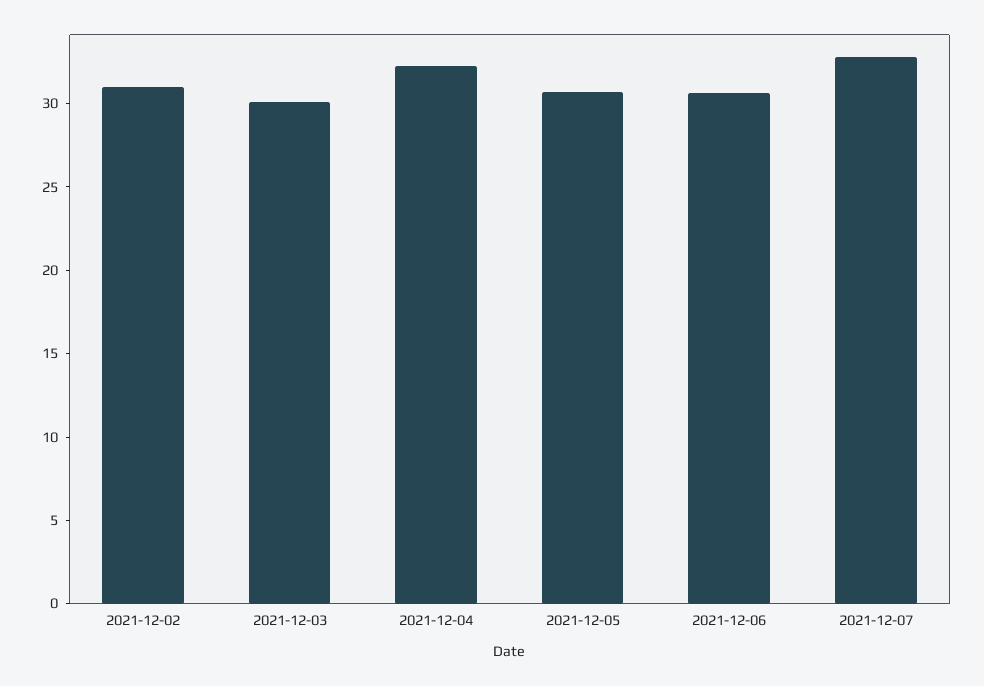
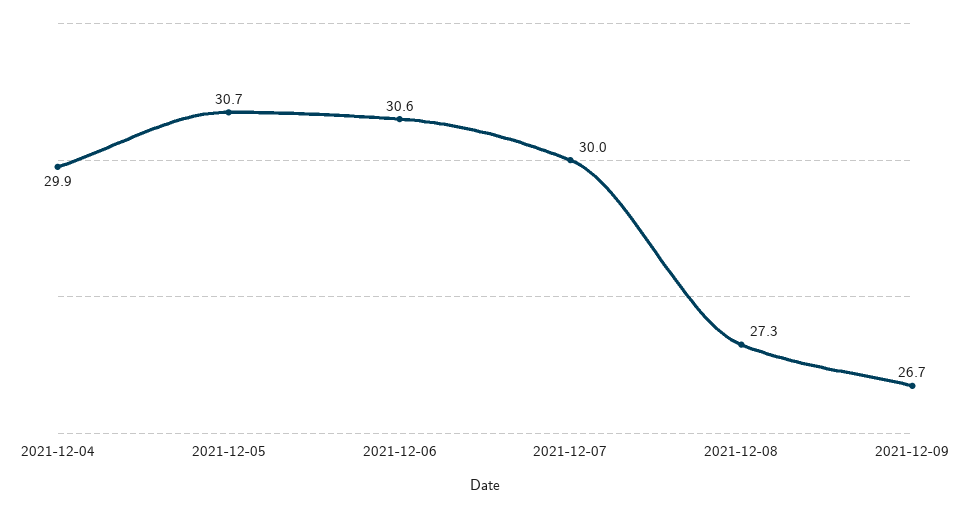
2021-12-02: 31 -> none
2021-12-03: 30 -> none
2021-12-04: 32 -> 29.9
2021-12-07: 33 -> 30
2021-12-08: none -> 27.3
2021-12-09: none -> 26.7

